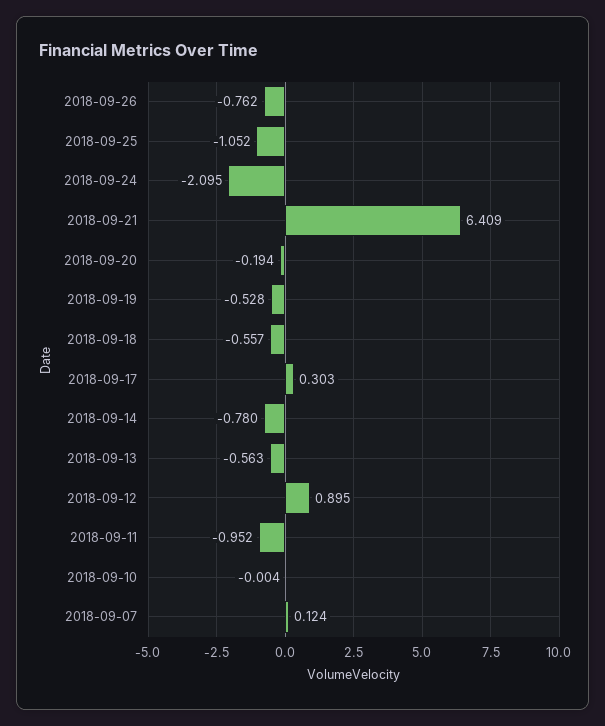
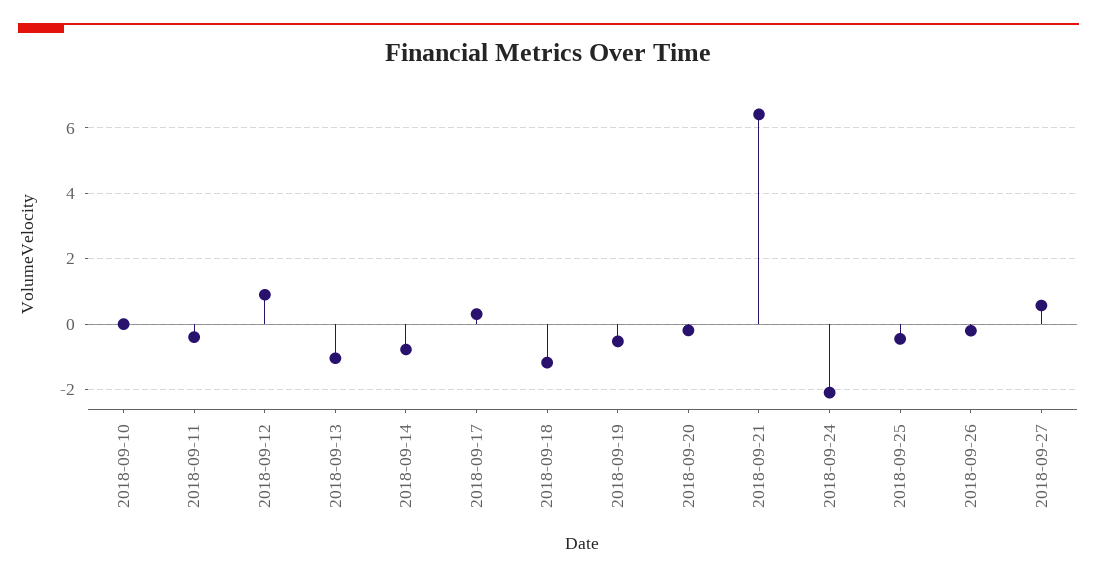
2018-09-26: -0.762 -> -0.2
2018-09-25: -1.052 -> -0.4
2018-09-18: -0.557 -> -1.2
2018-09-13: -0.563 -> -1
2018-09-11: -0.952 -> -0.4
2018-09-07: 0.124 -> none
2018-09-27: none -> 0.6

